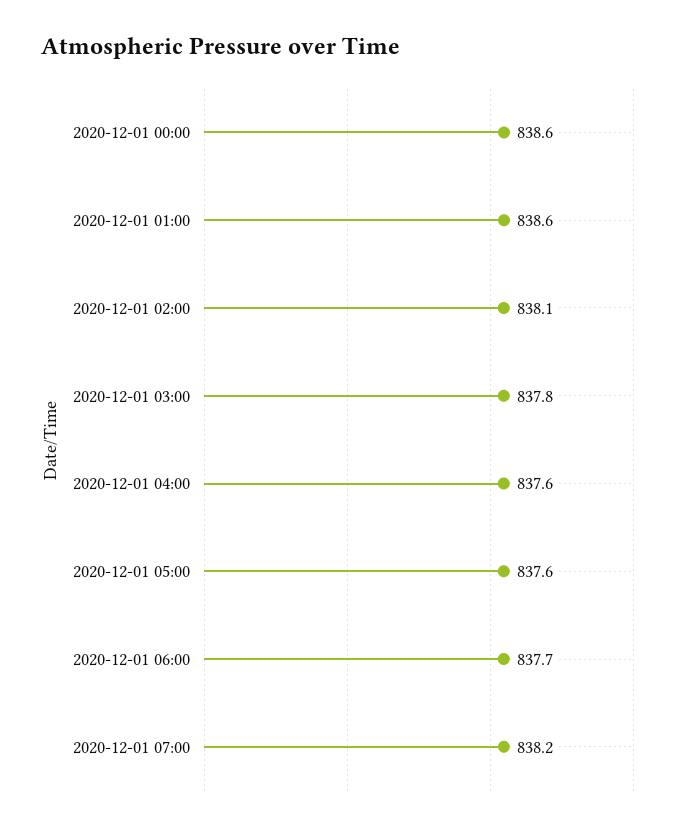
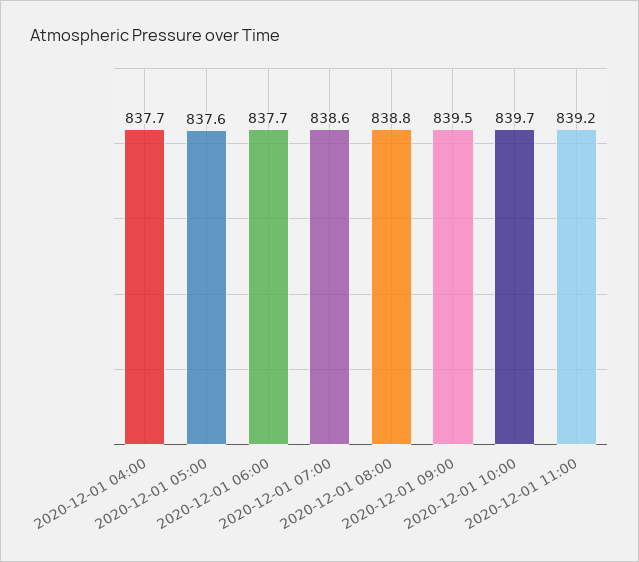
2020-12-01 00:00: 838.6 -> none
2020-12-01 01:00: 838.6 -> none
2020-12-01 02:00: 838.1 -> none
2020-12-01 03:00: 837.8 -> none
2020-12-01 04:00: 837.6 -> 837.7
2020-12-01 07:00: 838.2 -> 838.6
2020-12-01 08:00: none -> 838.8
2020-12-01 09:00: none -> 839.5
2020-12-01 10:00: none -> 839.7
2020-12-01 11:00: none -> 839.2

